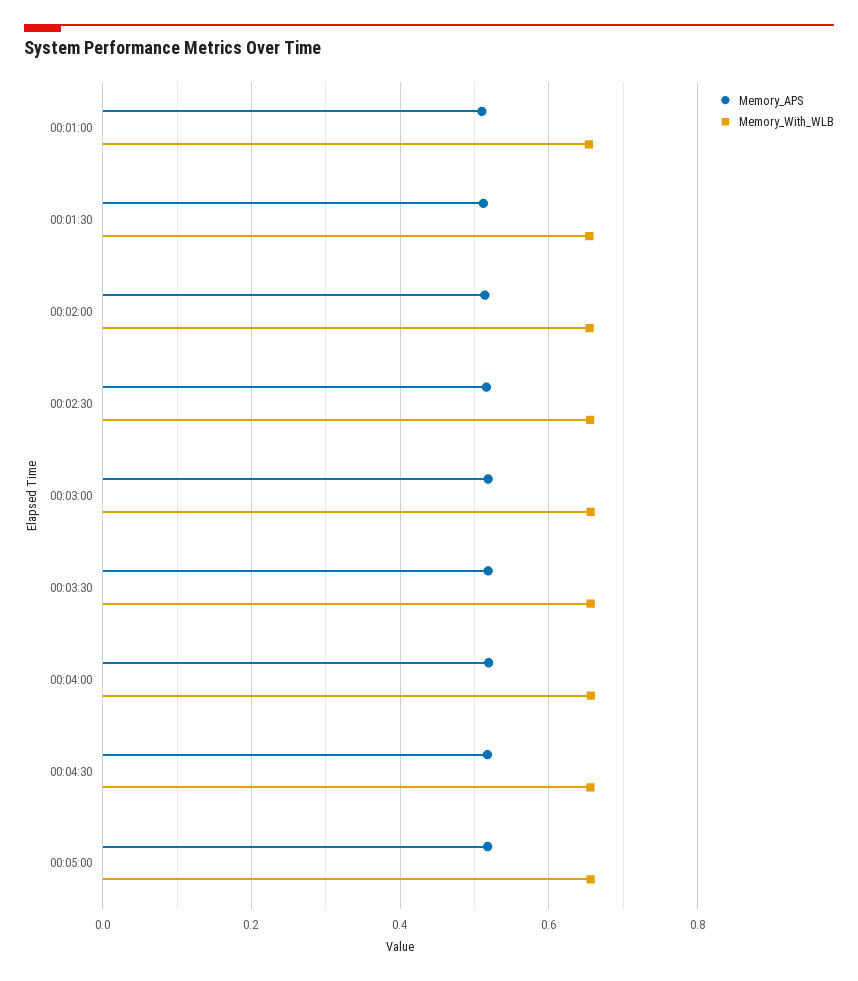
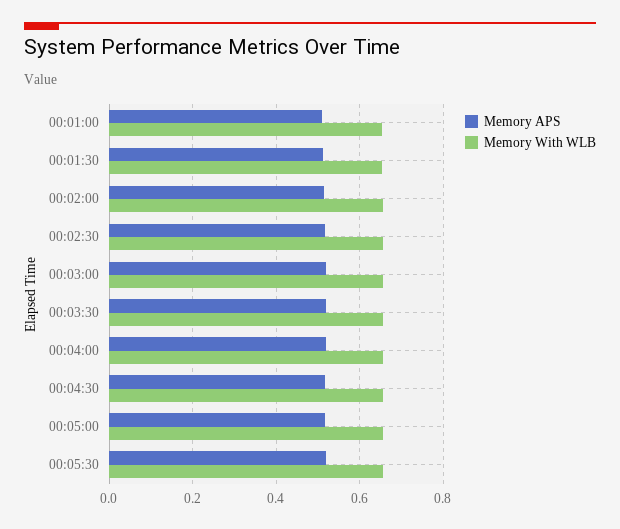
Memory_APS, 00:05:30: none -> 0.52
Memory_With_WLB, 00:05:30: none -> 0.66

